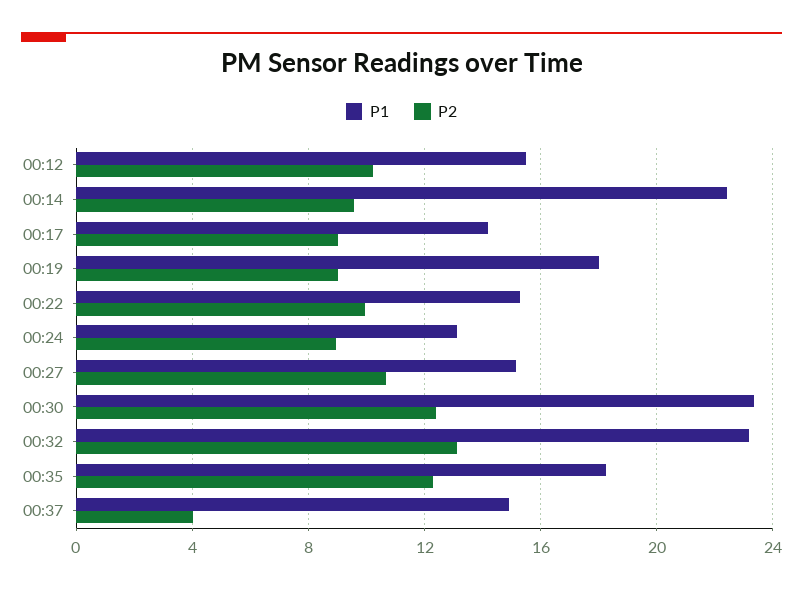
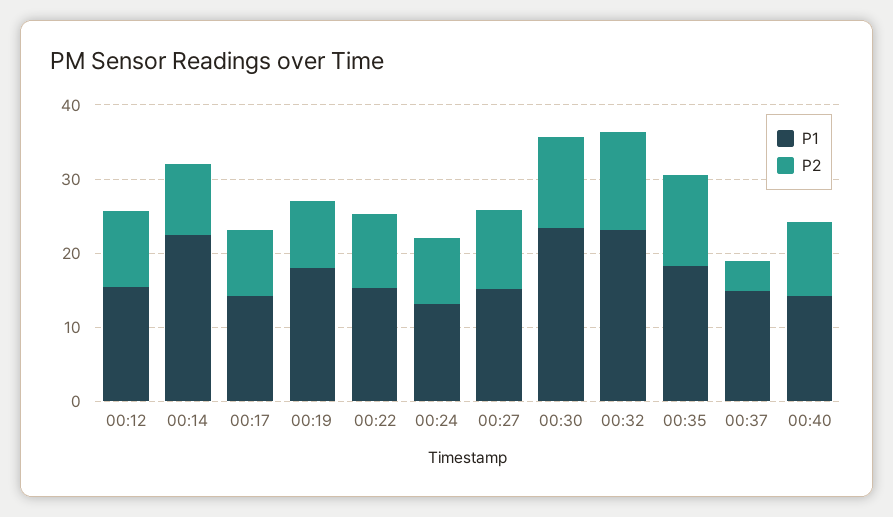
P1, 00:40: none -> 14
P2, 00:40: none -> 10

